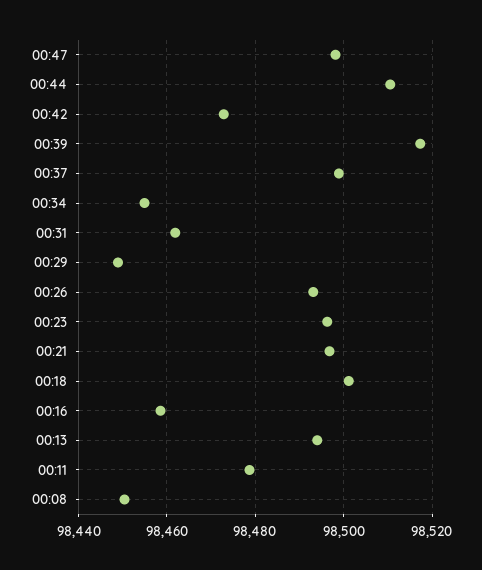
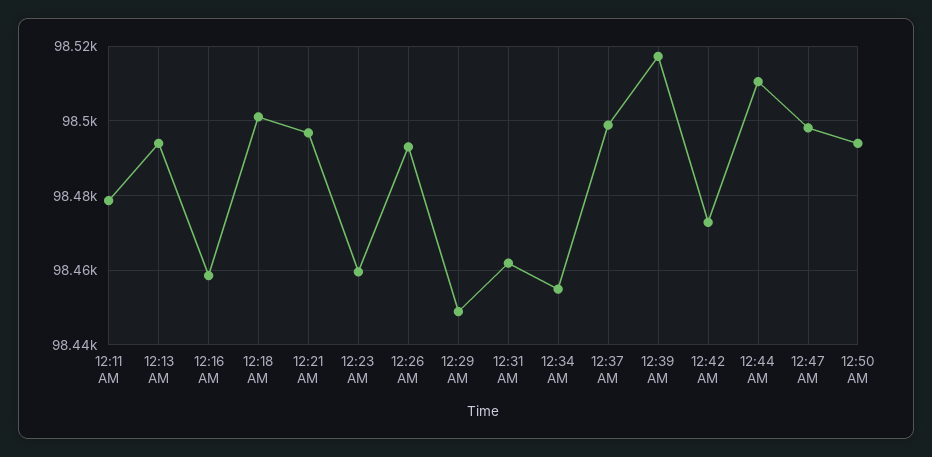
00:23: 98496 -> 98460
00:08: 98450 -> none
12:50 AM: none -> 98494

